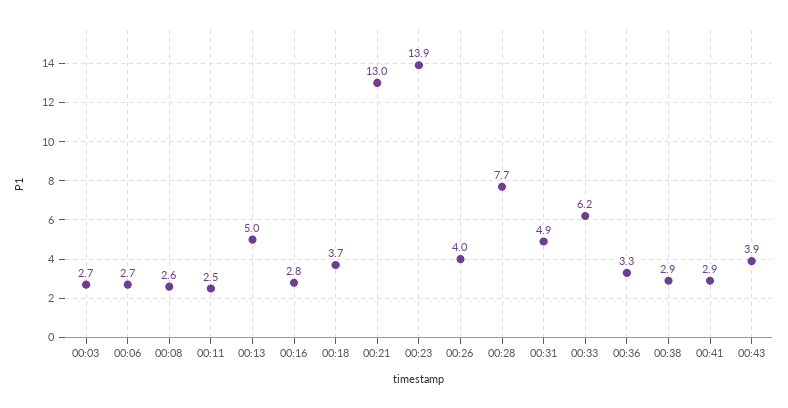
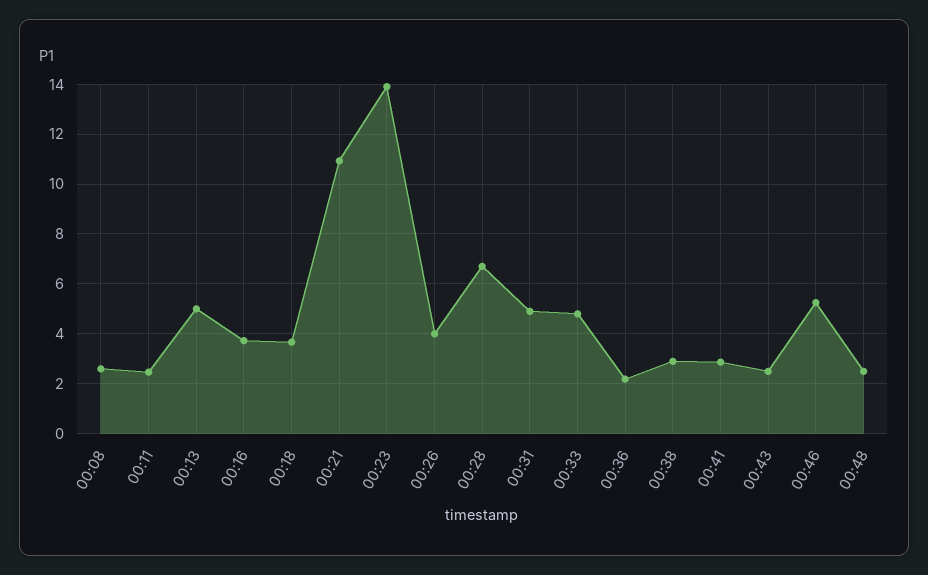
00:03: 2.7 -> none
00:06: 2.7 -> none
00:16: 2.8 -> 3.75
00:21: 13 -> 11
00:28: 7.7 -> 6.75
00:33: 6.2 -> 4.75
00:36: 3.3 -> 2.25
00:43: 3.9 -> 2.5
00:46: none -> 5.25
00:48: none -> 2.5

